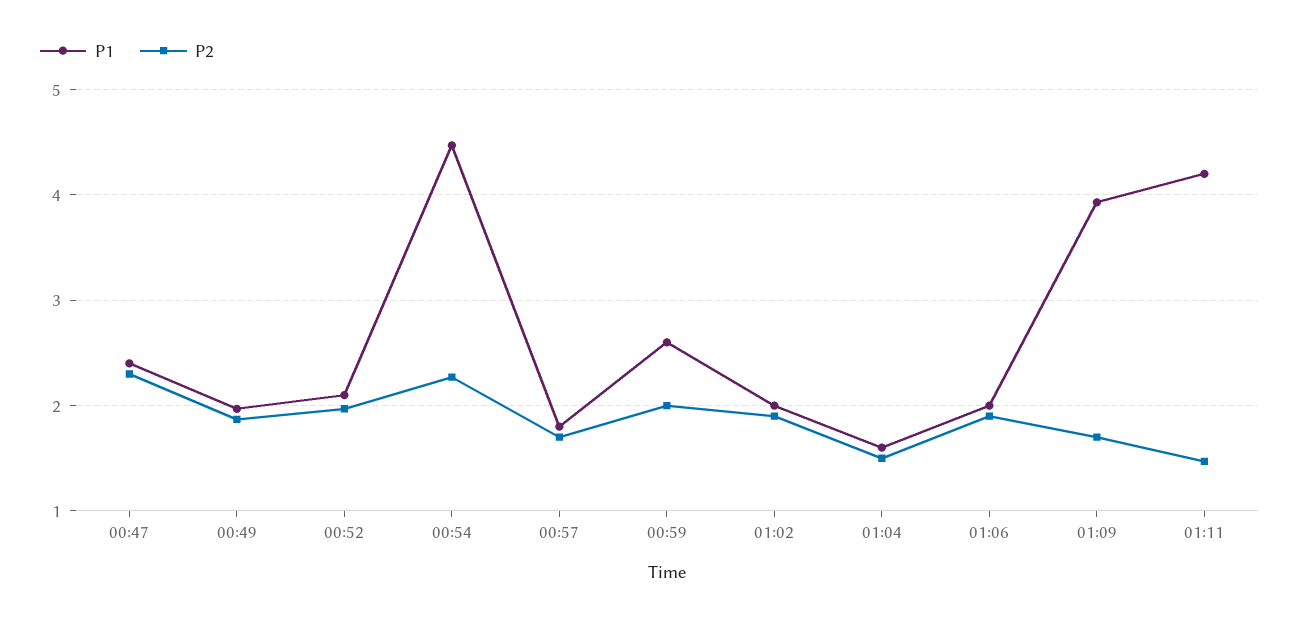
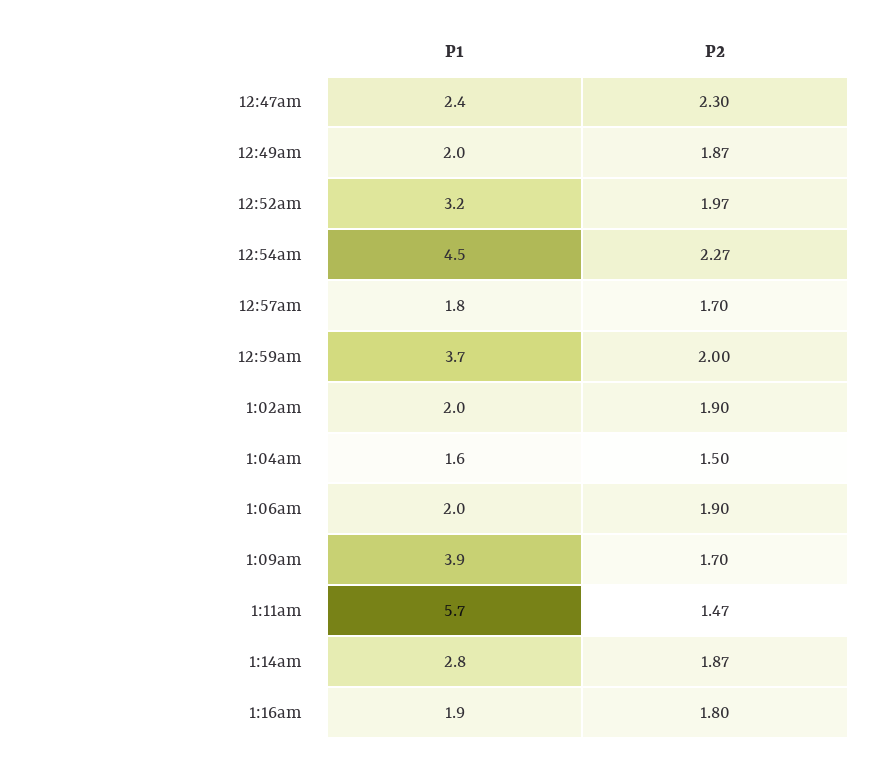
P1, 00:52: 2.1 -> 3.2
P1, 00:59: 2.6 -> 3.7
P1, 01:11: 4.2 -> 5.7
P1, 1:14am: none -> 2.8
P2, 1:14am: none -> 1.87
P1, 1:16am: none -> 1.9
P2, 1:16am: none -> 1.8

